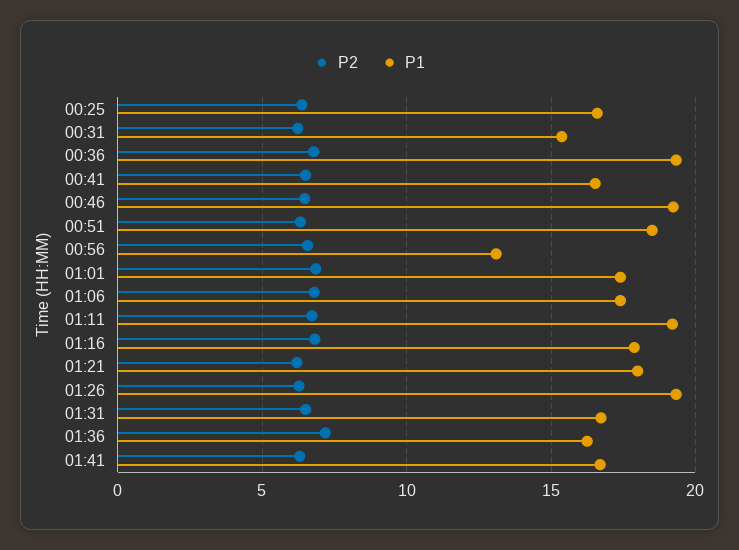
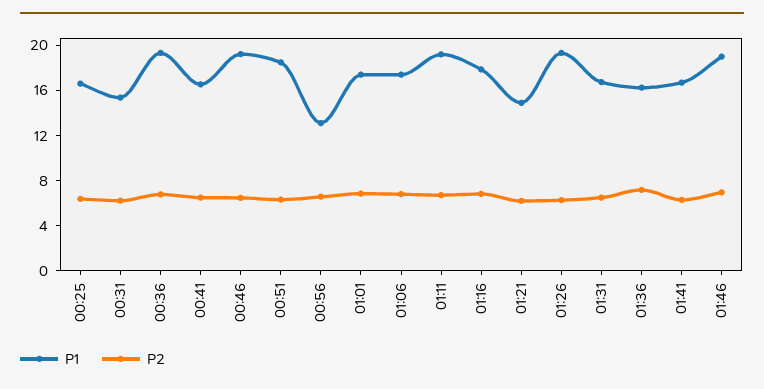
P1, 01:21: 18 -> 15
P1, 01:46: none -> 19
P2, 01:46: none -> 7

